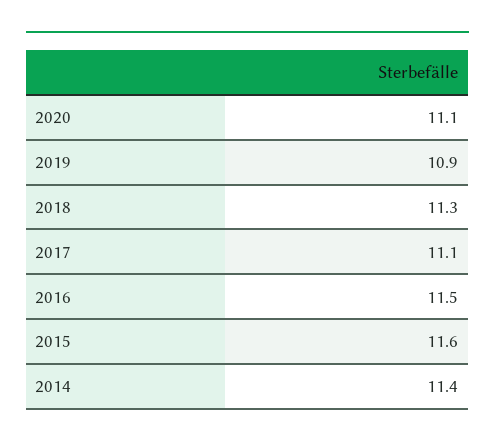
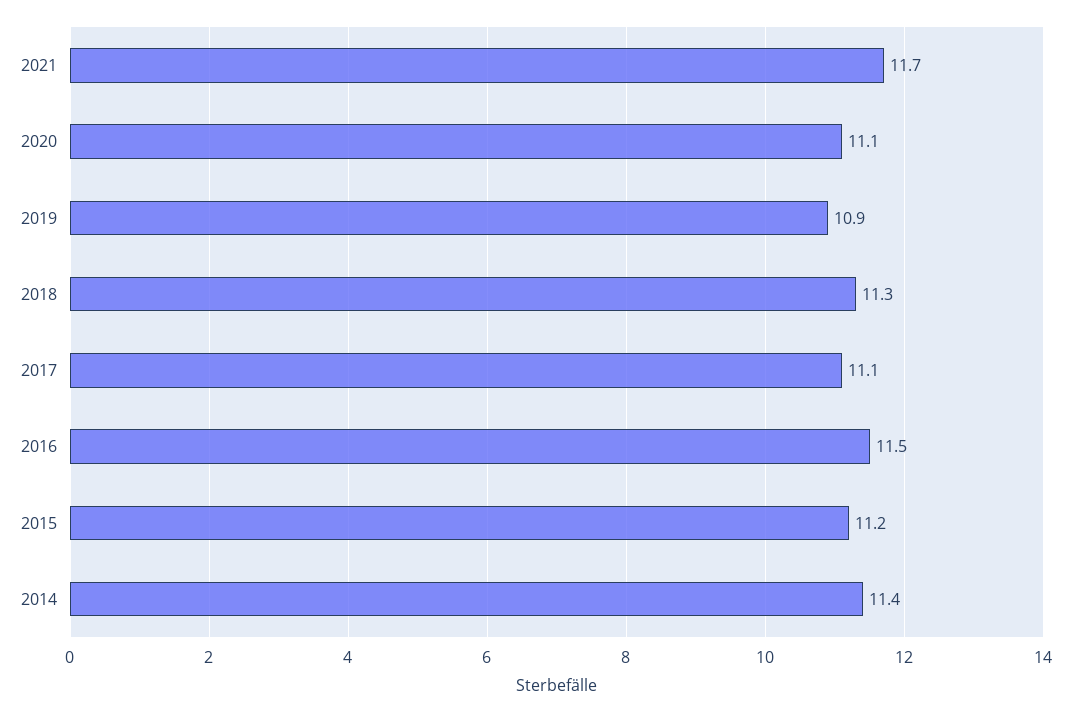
2015: 11.6 -> 11.2
2021: none -> 11.7

